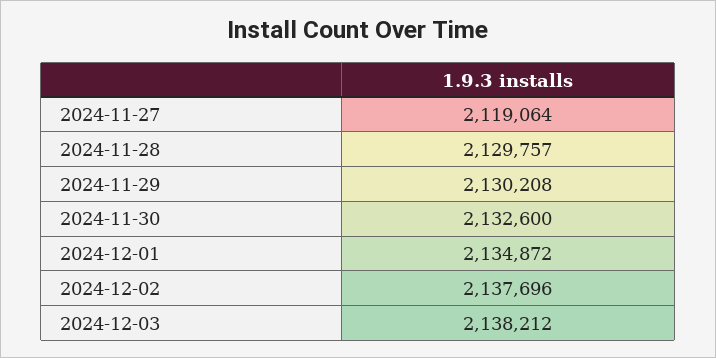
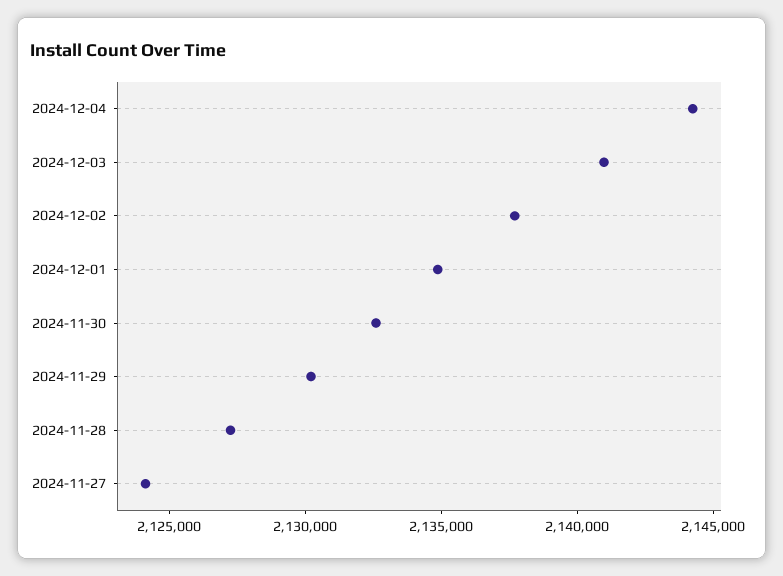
2024-11-27: 2119064 -> 2124000
2024-11-28: 2129757 -> 2127000
2024-12-03: 2138212 -> 2141000
2024-12-04: none -> 2144000

